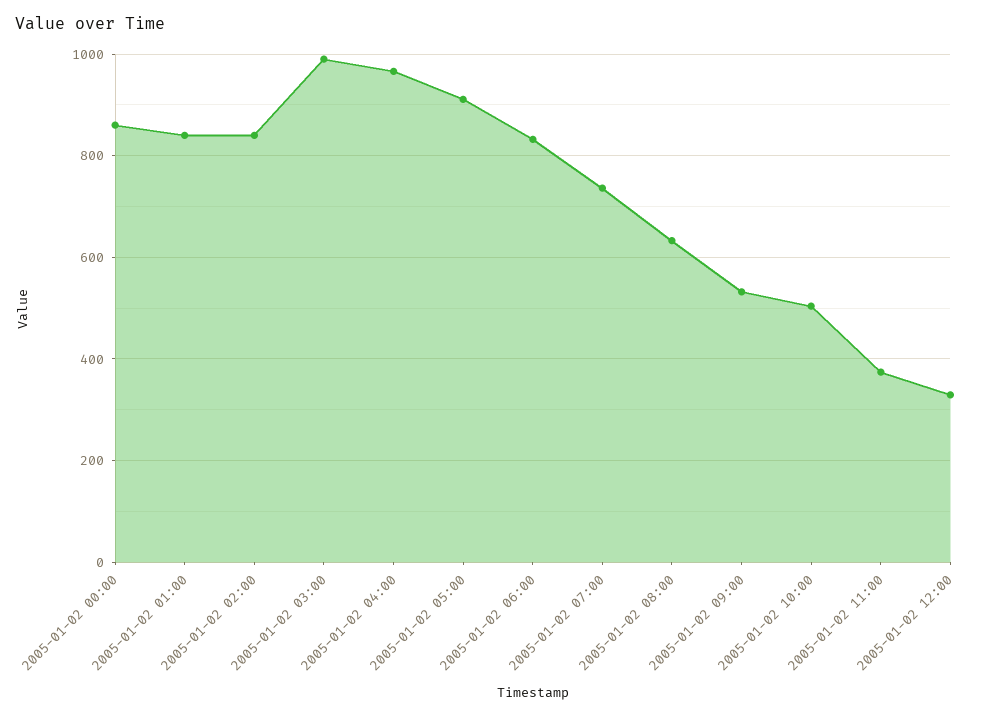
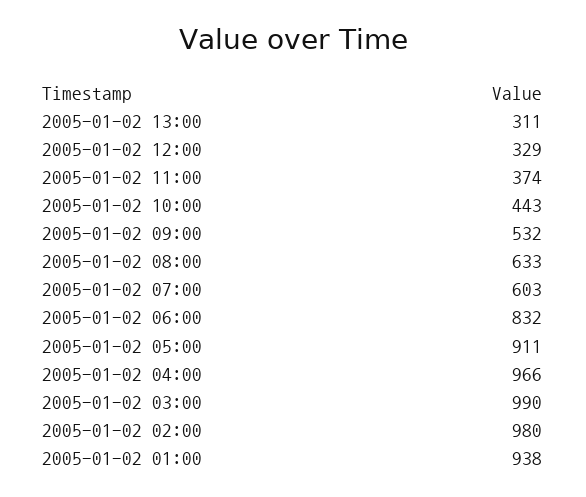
2005-01-02 00:00: 860 -> none
2005-01-02 01:00: 840 -> 938
2005-01-02 02:00: 840 -> 980
2005-01-02 07:00: 740 -> 603
2005-01-02 10:00: 500 -> 443
2005-01-02 13:00: none -> 311

